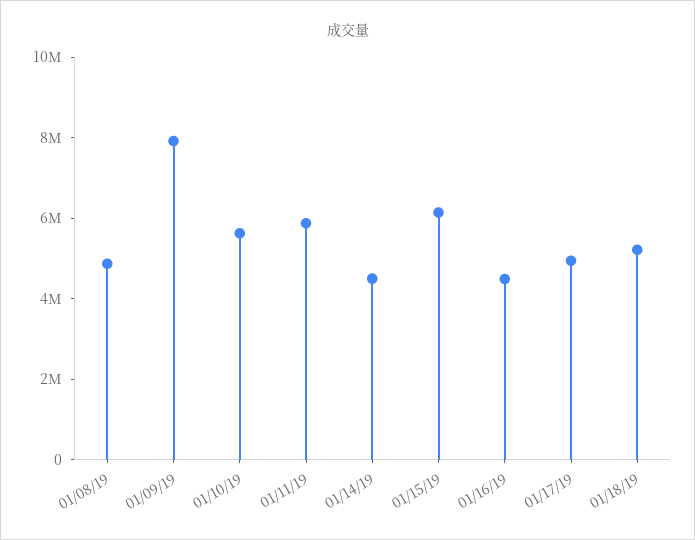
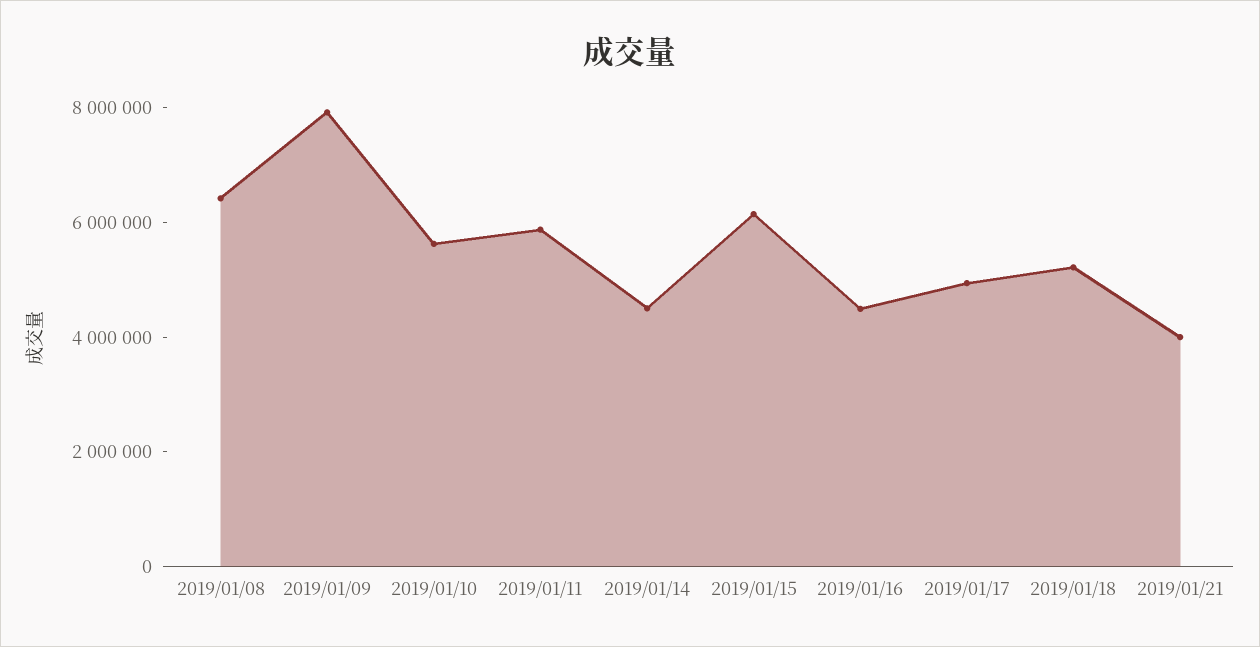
01/08/19: 5000000 -> 6500000
2019/01/21: none -> 4000000

